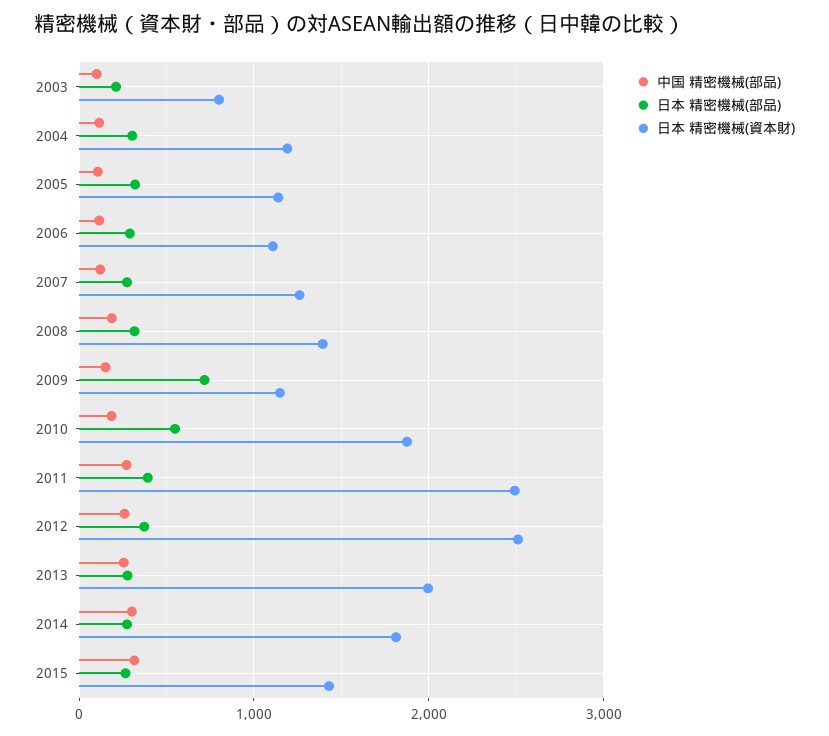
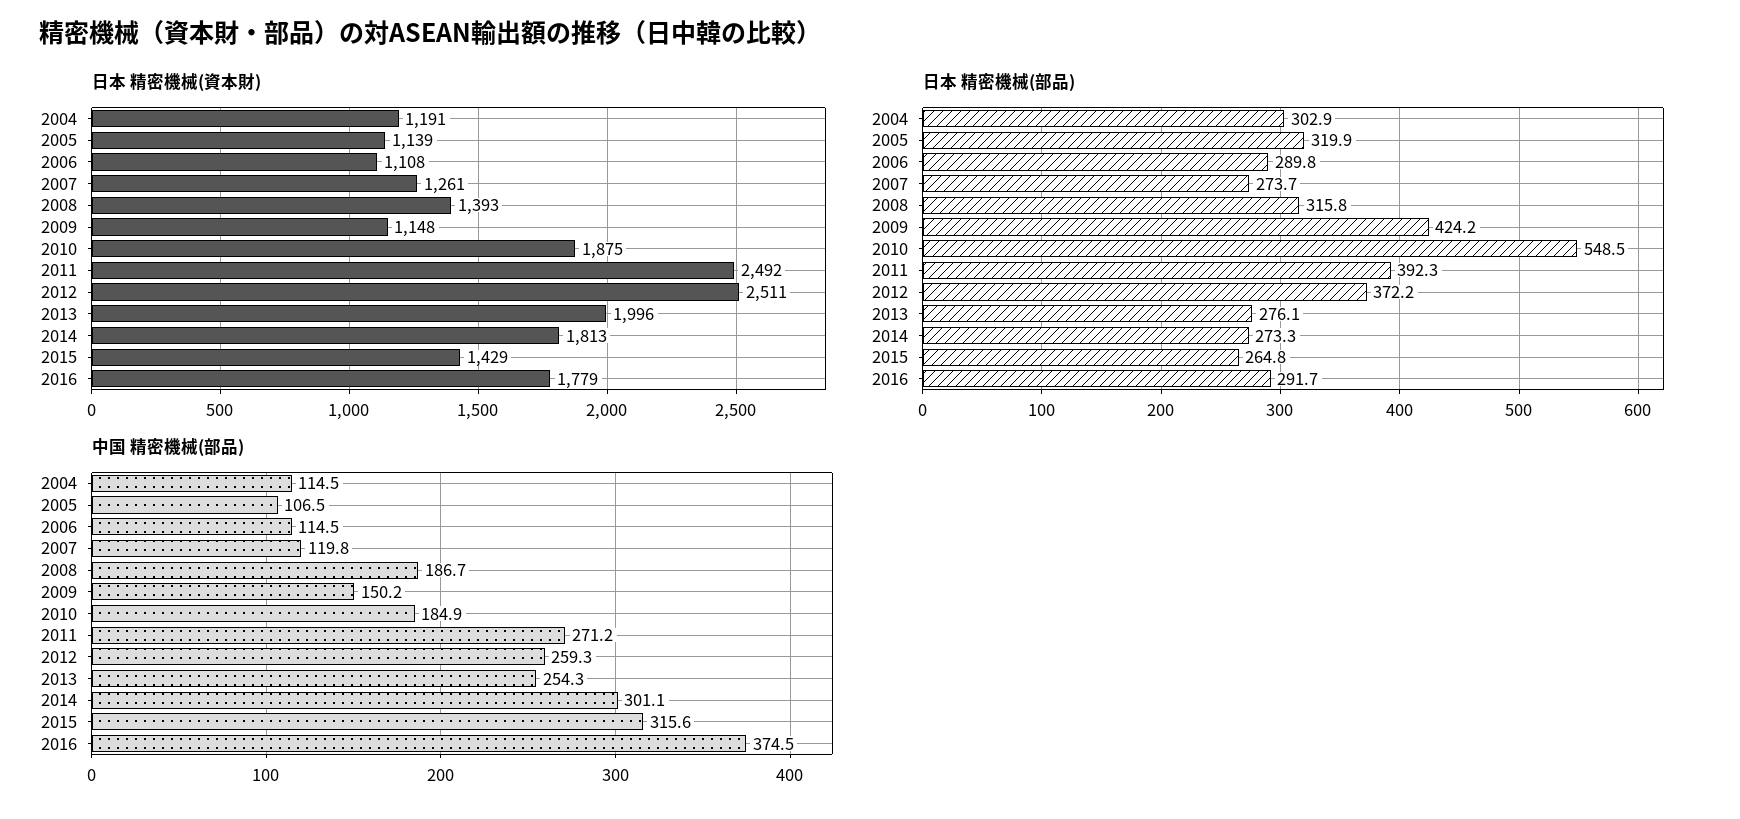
中国 精密機械(部品), 2003: 100 -> none
日本 精密機械(部品), 2003: 200 -> none
日本 精密機械(資本財), 2003: 800 -> none
日本 精密機械(部品), 2009: 700 -> 424.2
日本 精密機械(資本財), 2016: none -> 1779
日本 精密機械(部品), 2016: none -> 291.7
中国 精密機械(部品), 2016: none -> 374.5

